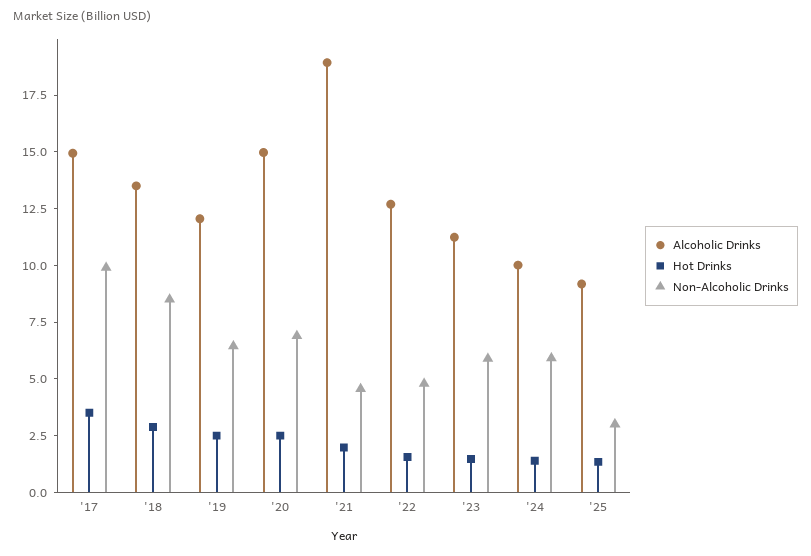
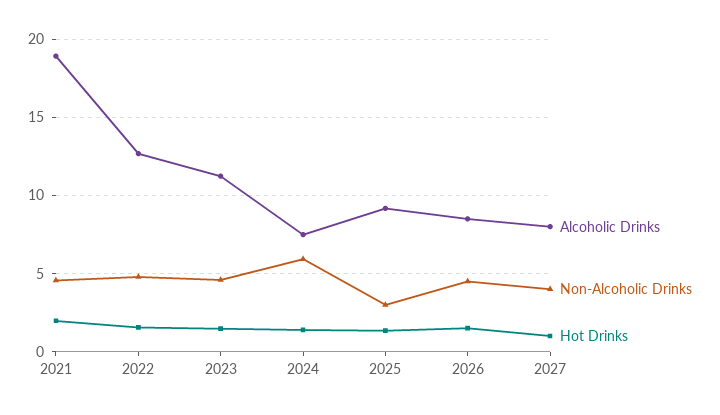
Alcoholic Drinks, '17: 15 -> none
Hot Drinks, '17: 3.5 -> none
Non-Alcoholic Drinks, '17: 10 -> none
Alcoholic Drinks, '18: 13.5 -> none
Hot Drinks, '18: 3 -> none
Non-Alcoholic Drinks, '18: 8.5 -> none
Alcoholic Drinks, '19: 12 -> none
Hot Drinks, '19: 2.5 -> none
Non-Alcoholic Drinks, '19: 6.5 -> none
Alcoholic Drinks, '20: 15 -> none
Hot Drinks, '20: 2.5 -> none
Non-Alcoholic Drinks, '20: 7 -> none
Non-Alcoholic Drinks, '23: 6 -> 4.5
Alcoholic Drinks, '24: 10 -> 7.5
Alcoholic Drinks, 2026: none -> 8.5
Non-Alcoholic Drinks, 2026: none -> 4.5
Hot Drinks, 2026: none -> 1.5
Alcoholic Drinks, 2027: none -> 8
Non-Alcoholic Drinks, 2027: none -> 4
Hot Drinks, 2027: none -> 1

